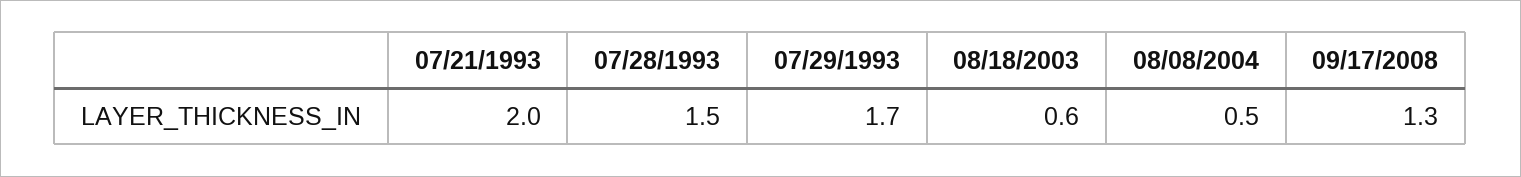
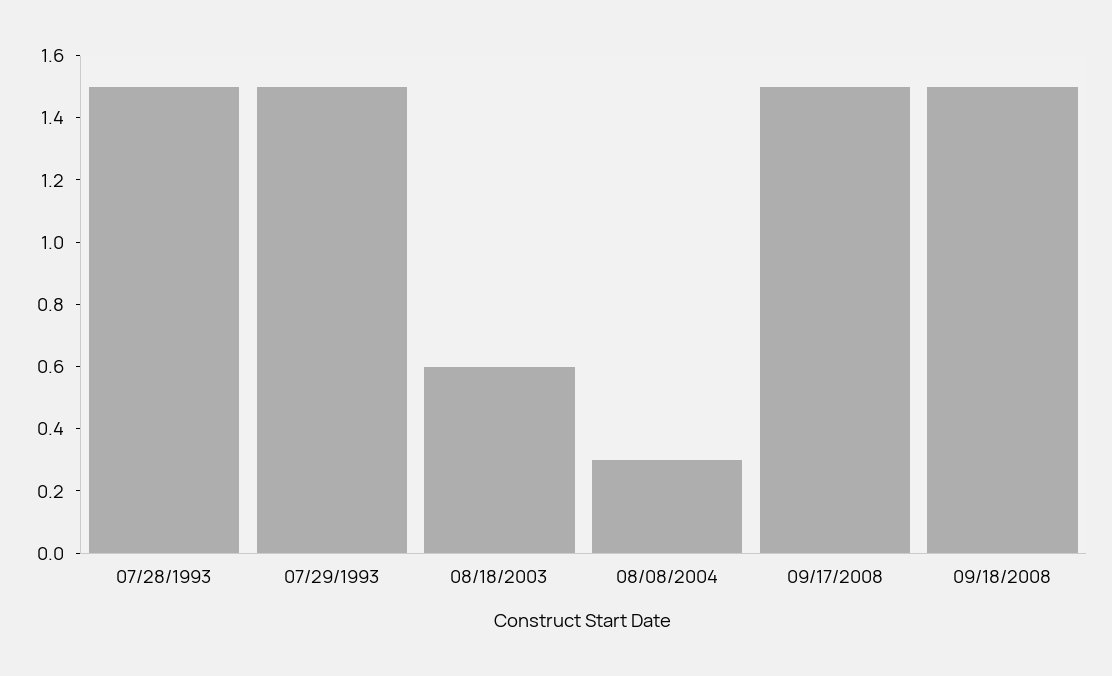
07/21/1993: 2 -> none
07/29/1993: 1.7 -> 1.5
08/08/2004: 0.5 -> 0.3
09/17/2008: 1.3 -> 1.5
09/18/2008: none -> 1.5

